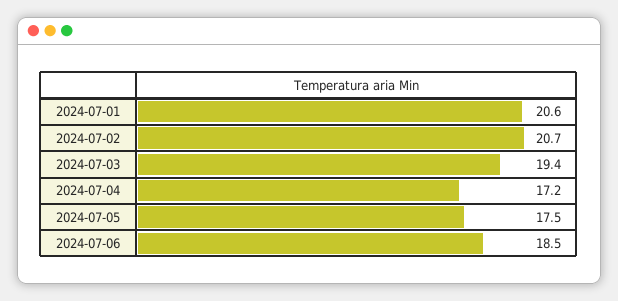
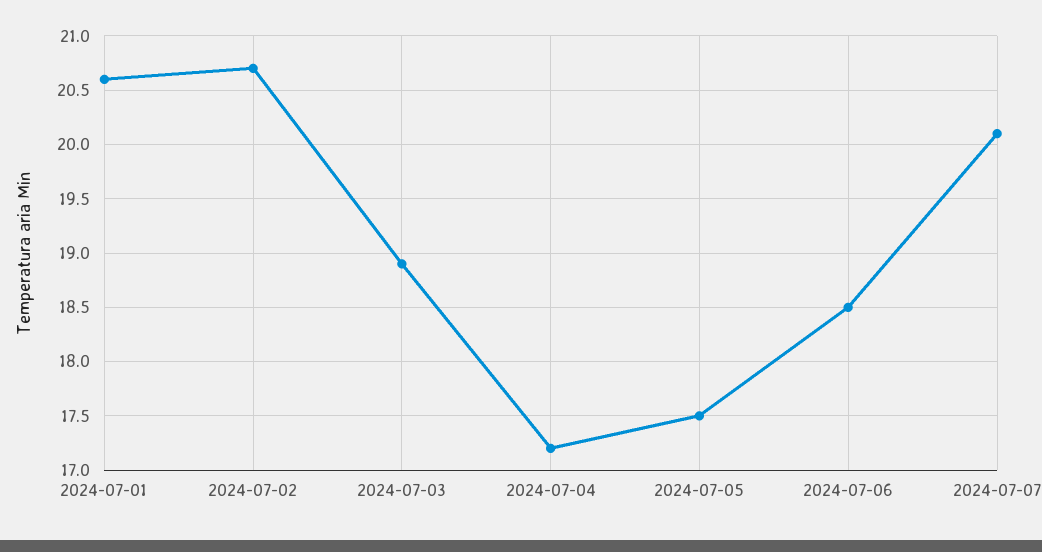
2024-07-03: 19.4 -> 18.9
2024-07-07: none -> 20.1

